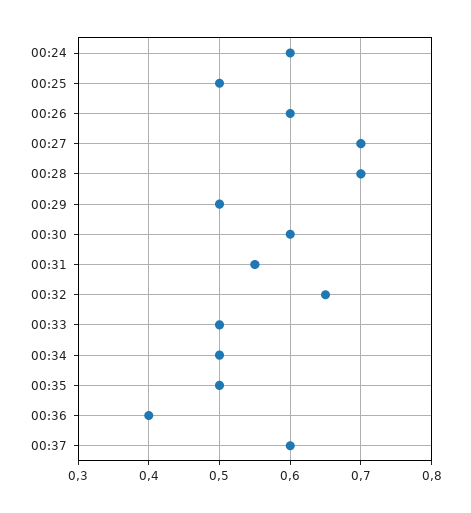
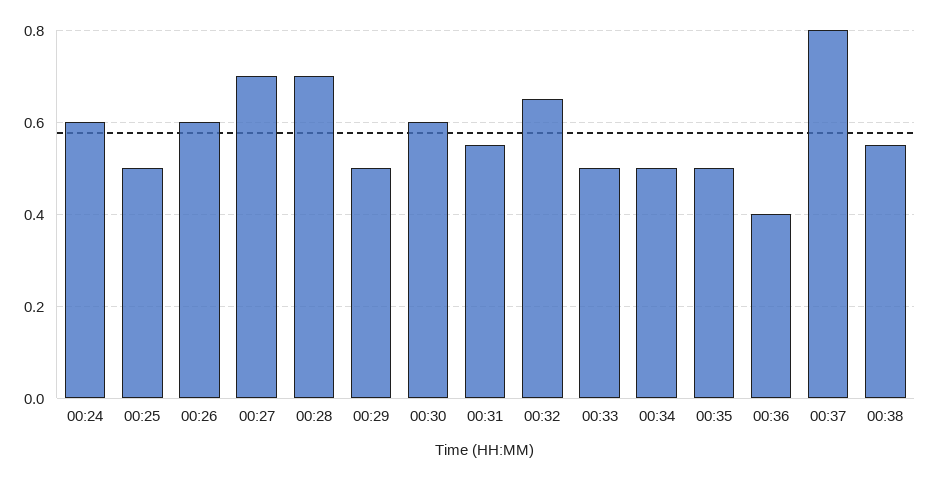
00:37: 0.6 -> 0.8
00:38: none -> 0.55

